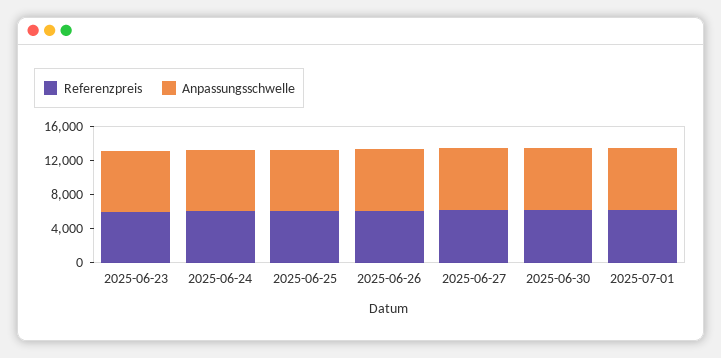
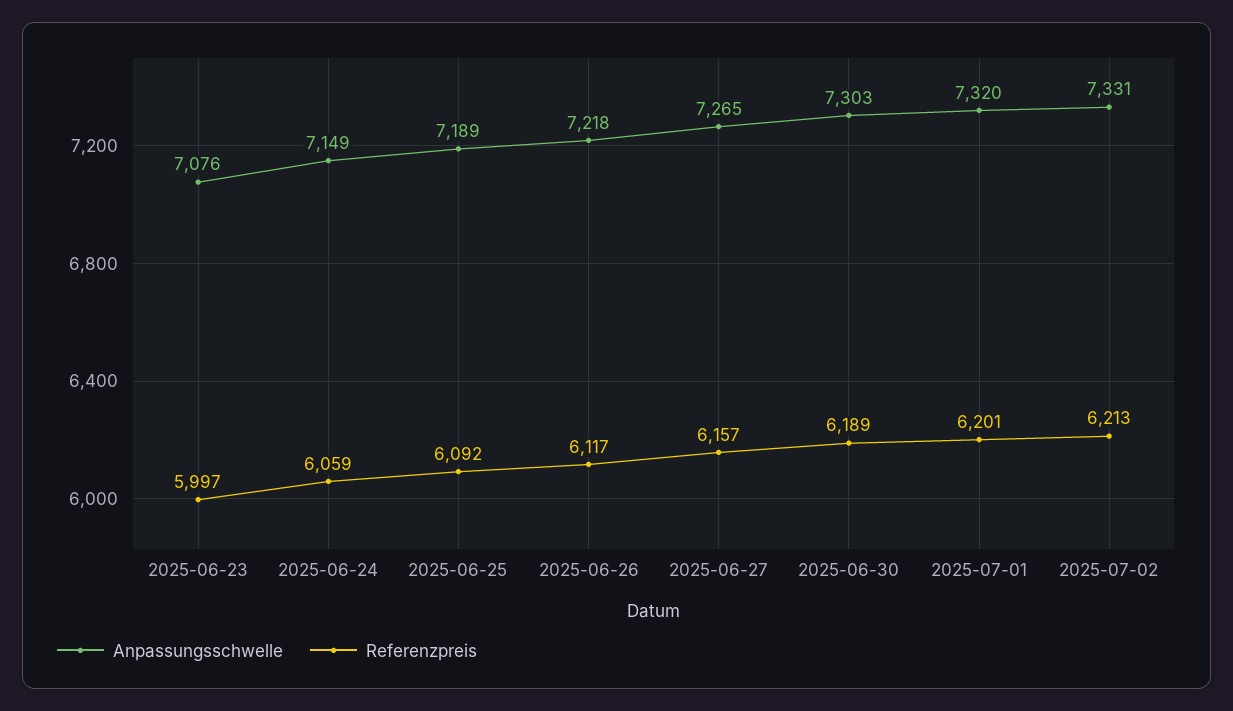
Anpassungsschwelle, 2025-07-02: none -> 7331
Referenzpreis, 2025-07-02: none -> 6213

